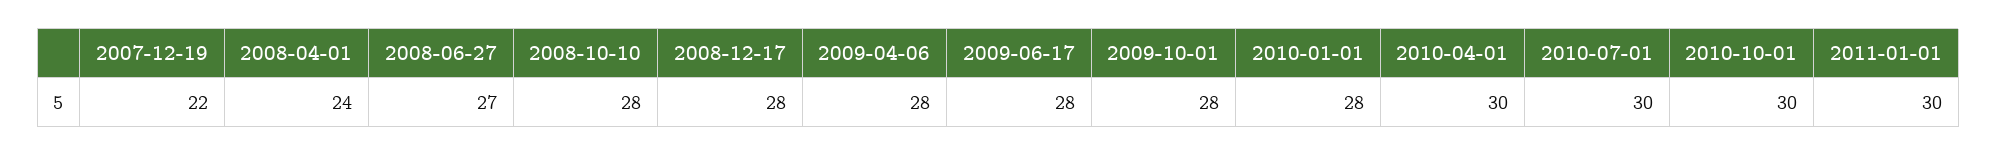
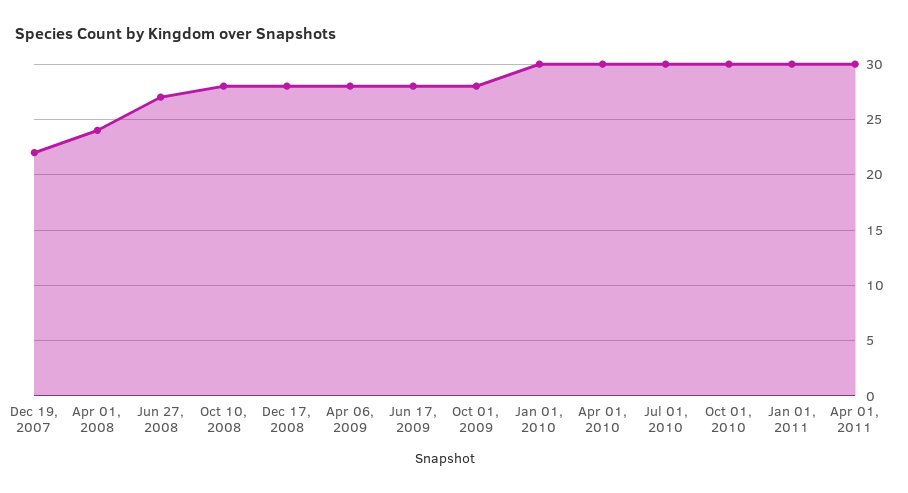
2010-01-01: 28 -> 30
Apr 01, 2011: none -> 30

